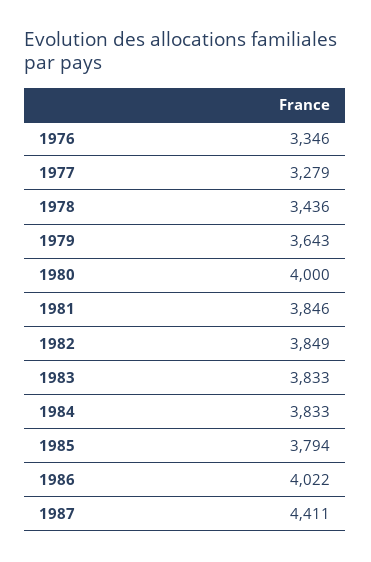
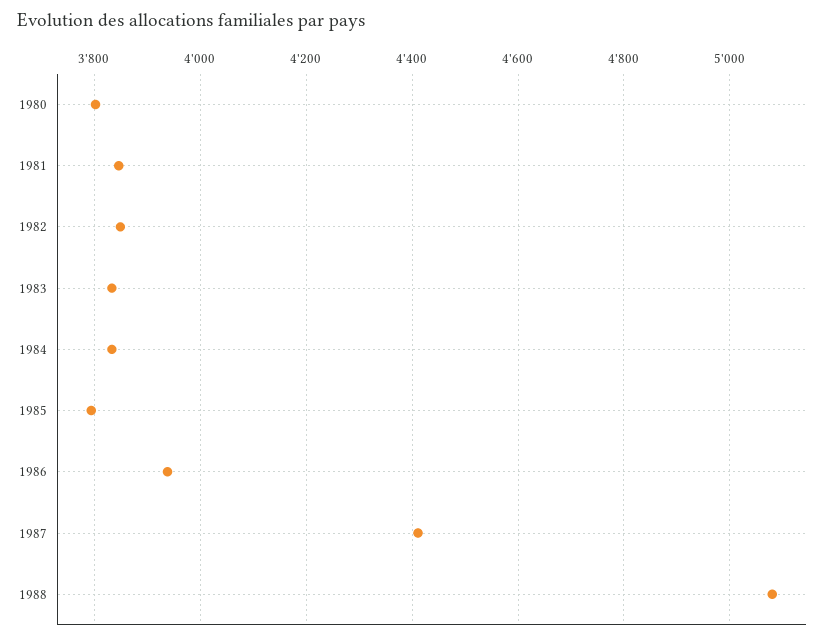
1976: 3346 -> none
1977: 3279 -> none
1978: 3436 -> none
1979: 3643 -> none
1980: 4000 -> 3800
1986: 4022 -> 3940
1988: none -> 5080

